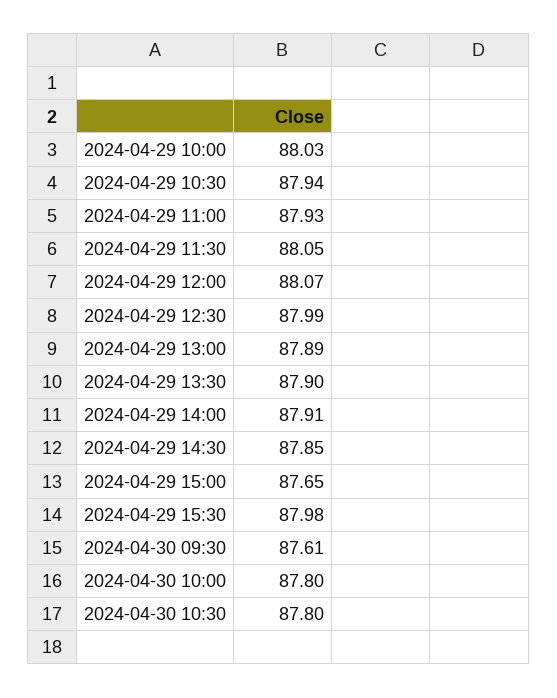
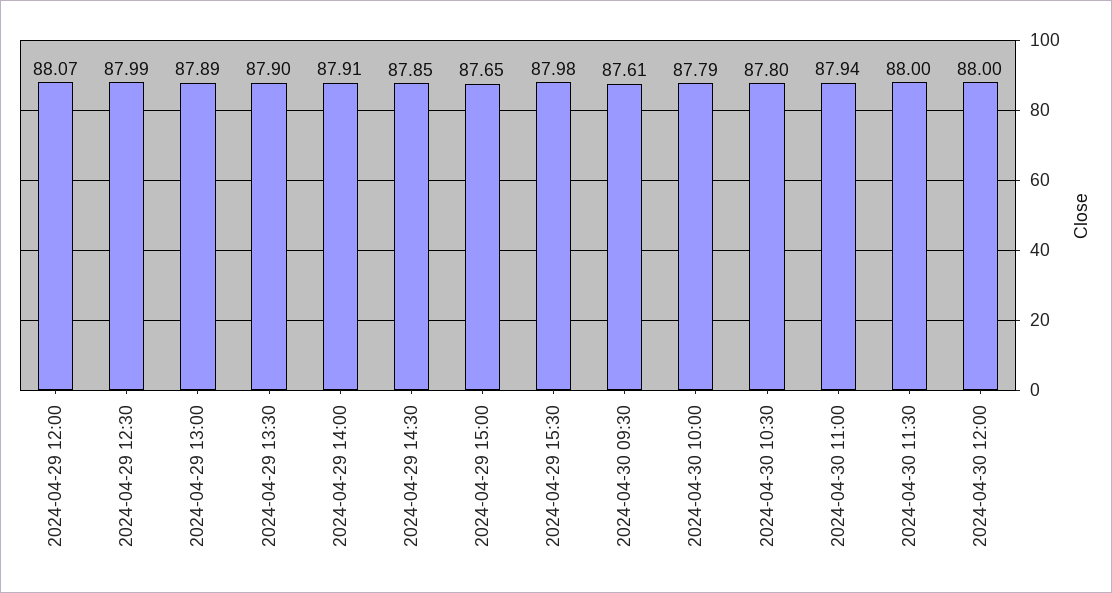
2024-04-29 10:00: 88.03 -> none
2024-04-29 10:30: 87.94 -> none
2024-04-29 11:00: 87.93 -> none
2024-04-29 11:30: 88.05 -> none
2024-04-30 10:00: 87.8 -> 87.79
2024-04-30 11:00: none -> 87.94
2024-04-30 11:30: none -> 88
2024-04-30 12:00: none -> 88

